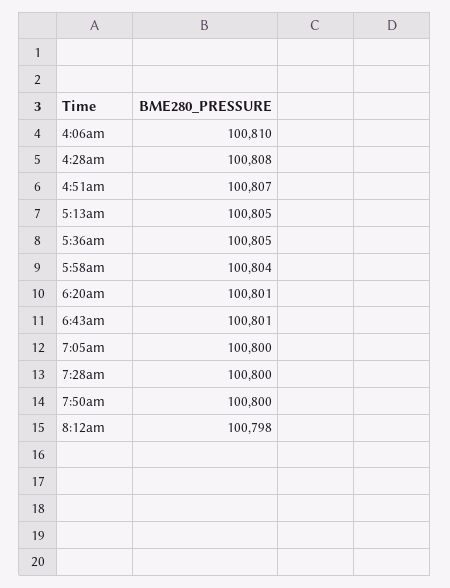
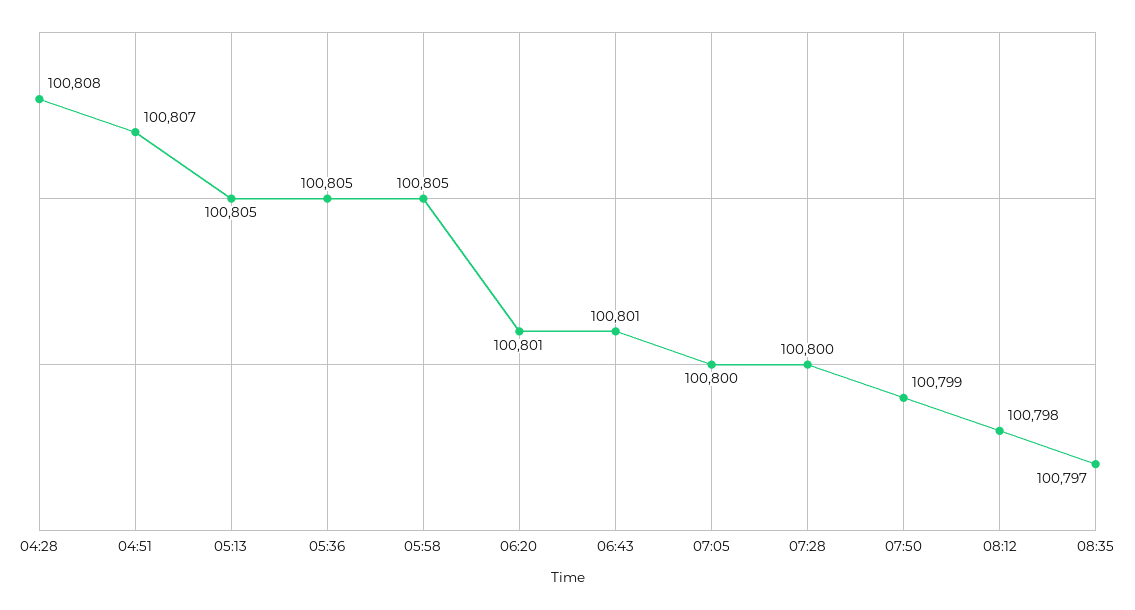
4:06am: 100810 -> none
5:58am: 100804 -> 100805
7:50am: 100800 -> 100799
08:35: none -> 100797

